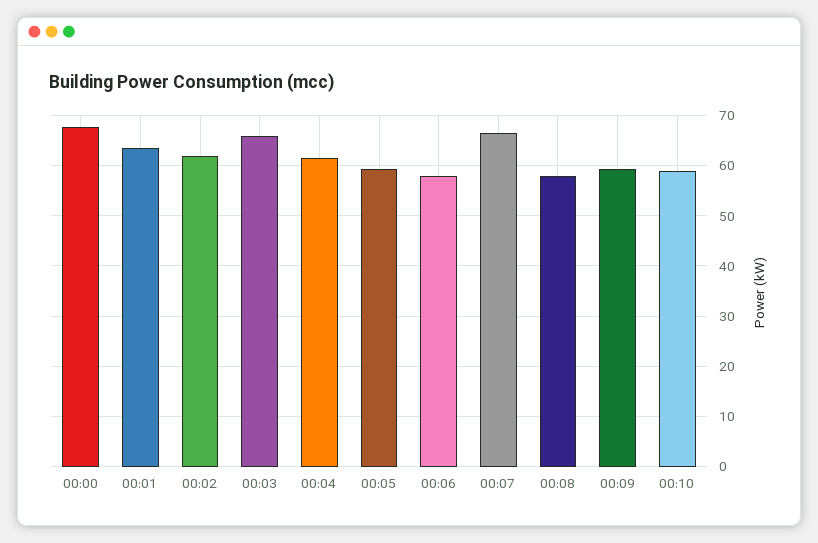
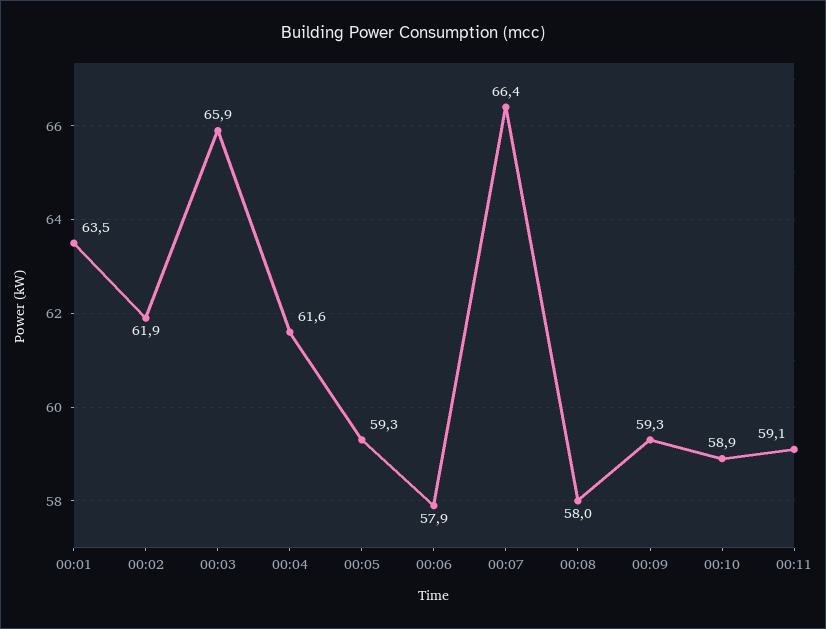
00:00: 68 -> none
00:11: none -> 59.1

